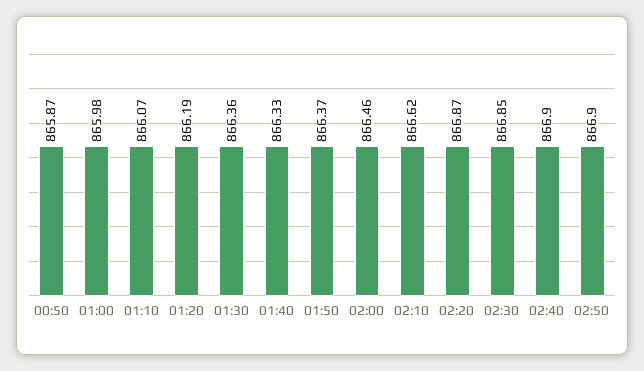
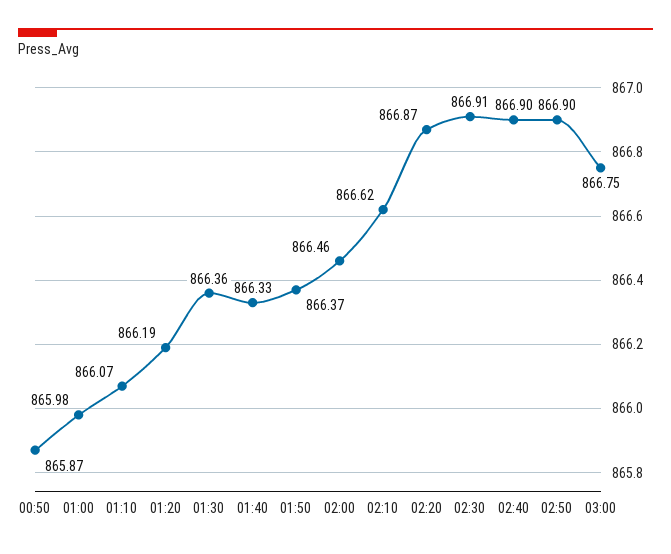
02:30: 866.85 -> 866.91
03:00: none -> 866.75

